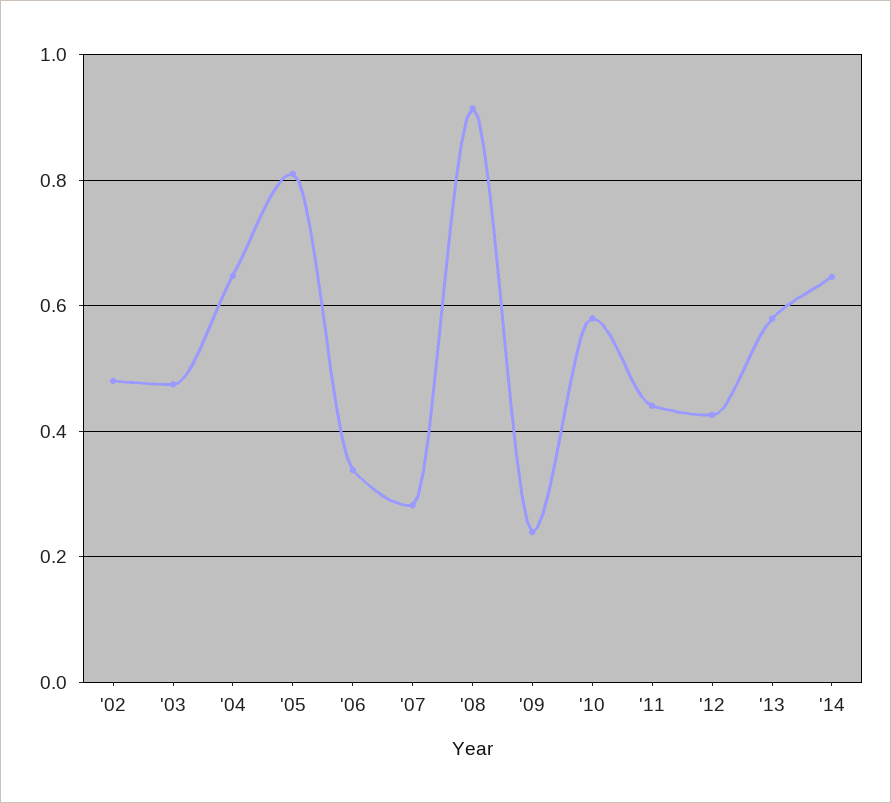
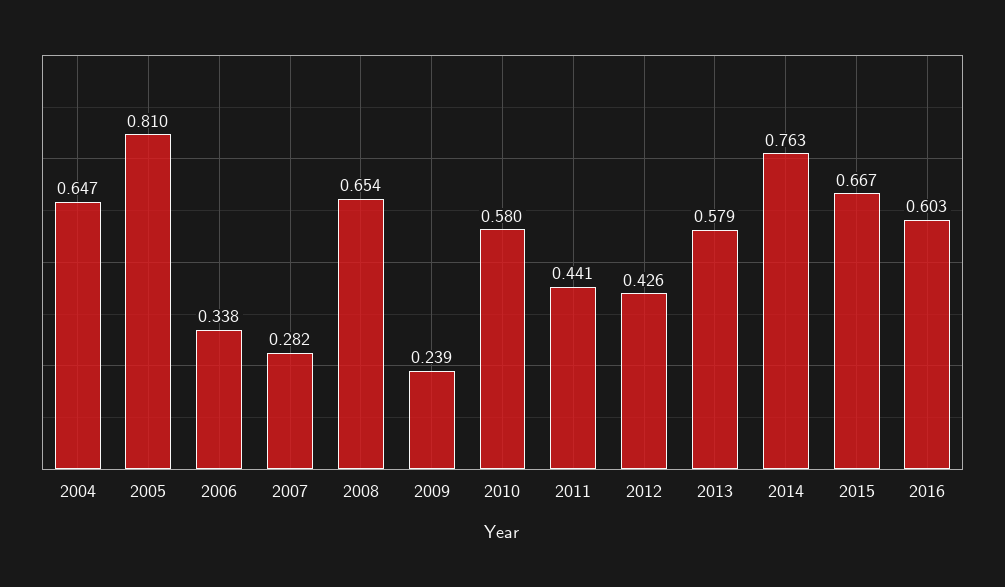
'02: 0.48 -> none
'03: 0.48 -> none
'08: 0.92 -> 0.654
'14: 0.64 -> 0.763
2015: none -> 0.667
2016: none -> 0.603

